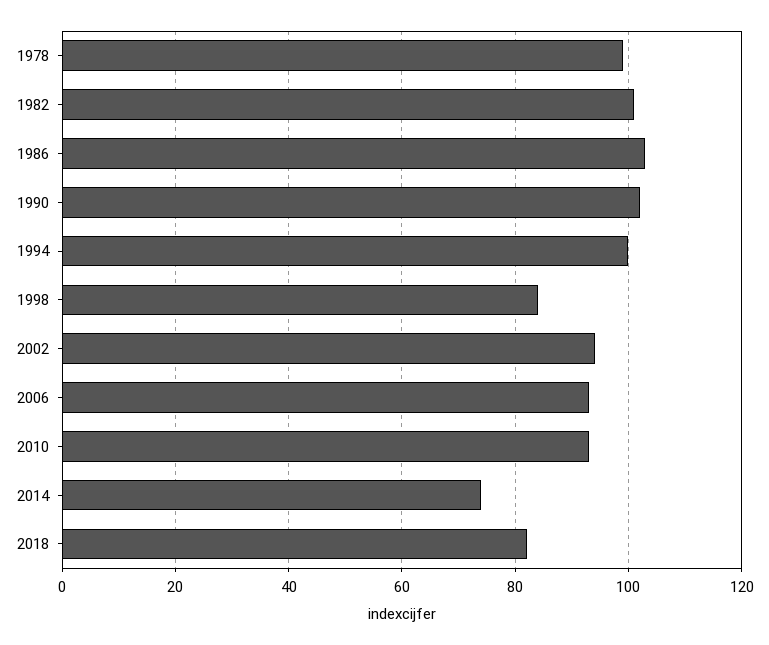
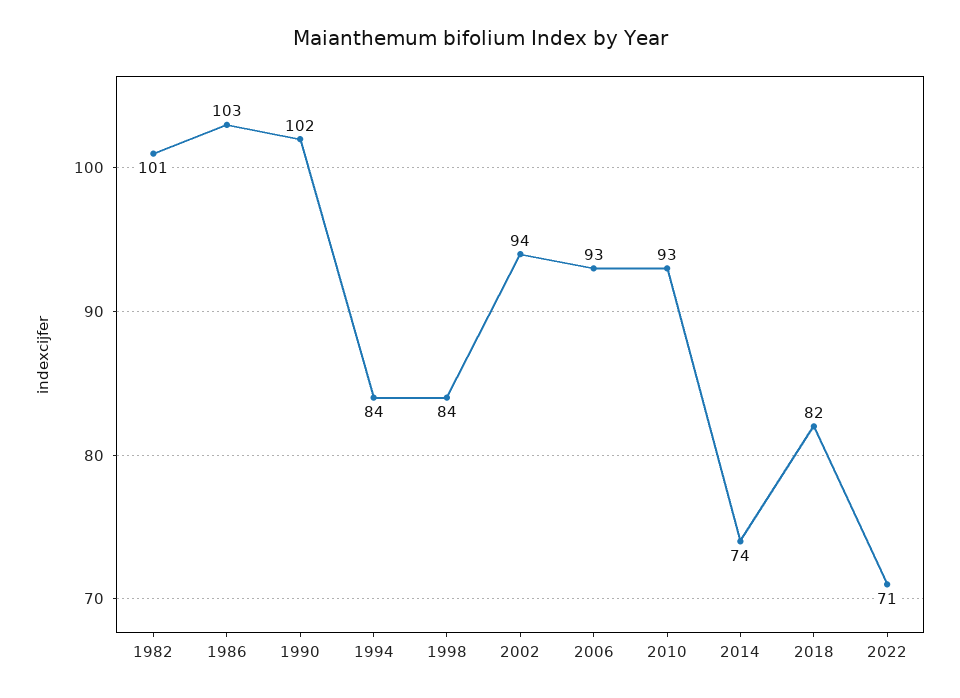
1978: 100 -> none
1994: 100 -> 84
2022: none -> 71

